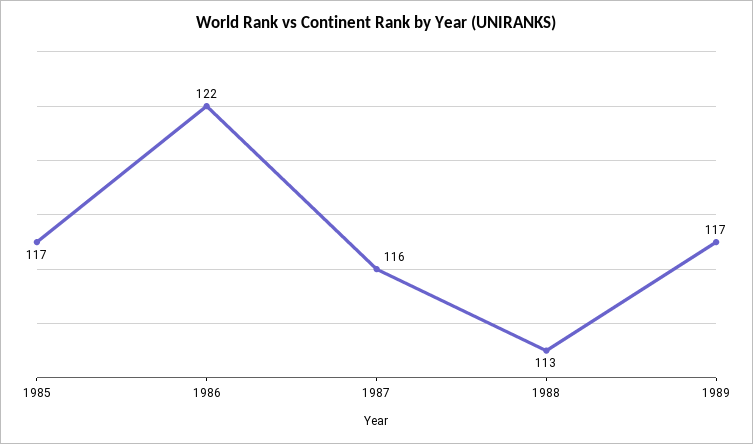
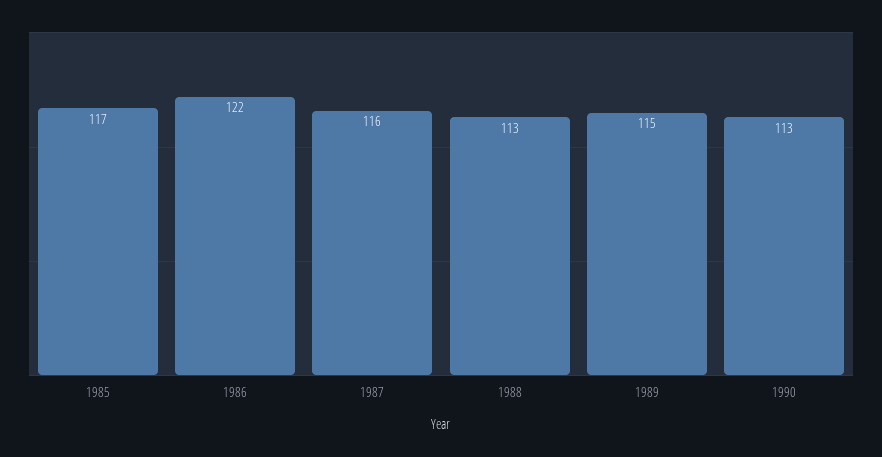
1989: 117 -> 115
1990: none -> 113

